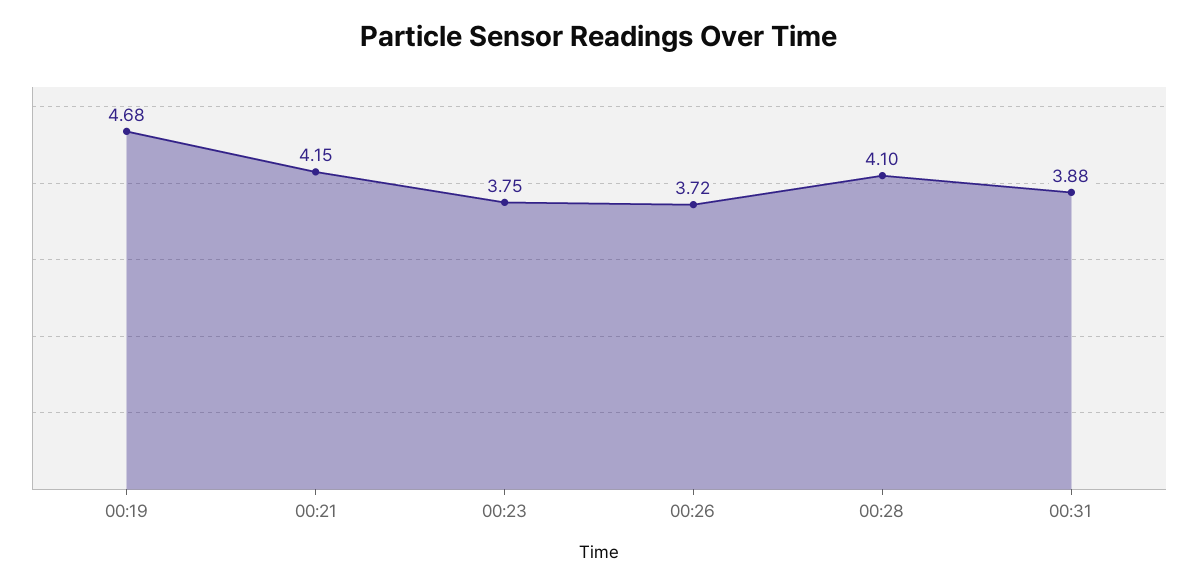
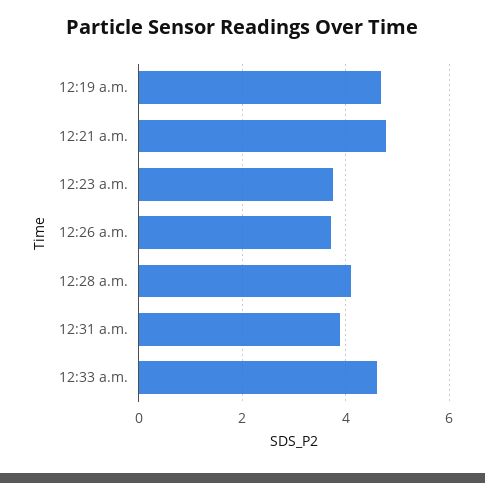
00:21: 4.15 -> 4.8
12:33 a.m.: none -> 4.6

